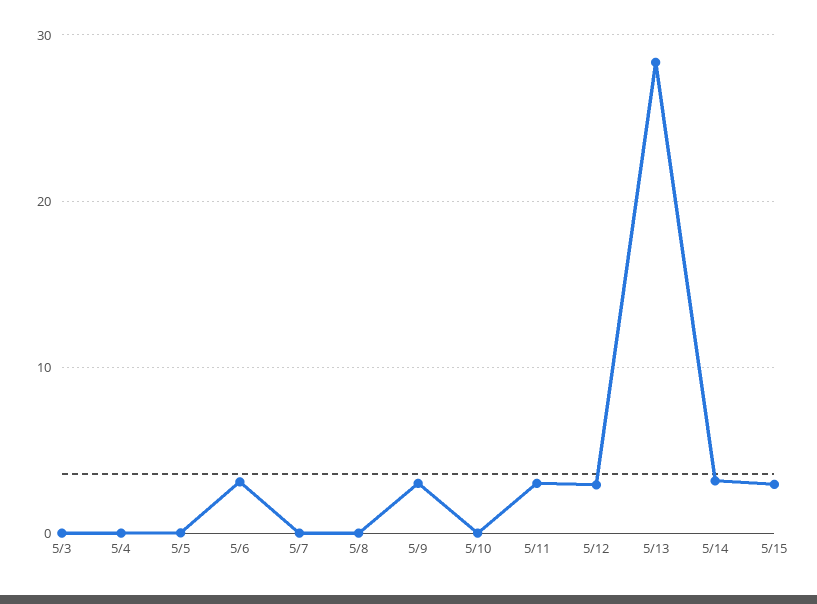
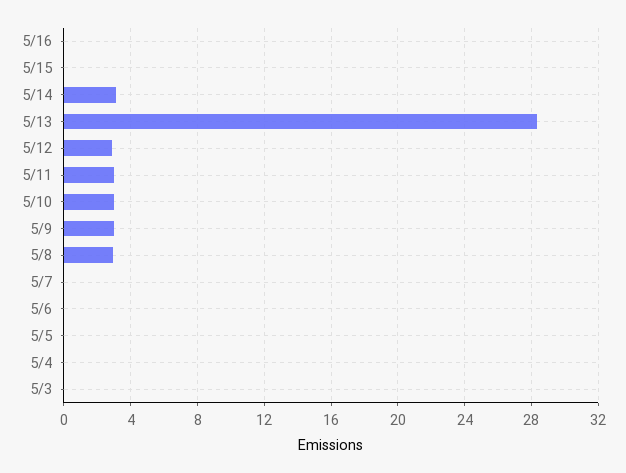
5/6: 3 -> 0
5/8: 0 -> 3
5/10: 0 -> 3
5/15: 3 -> 0
5/16: none -> 0

